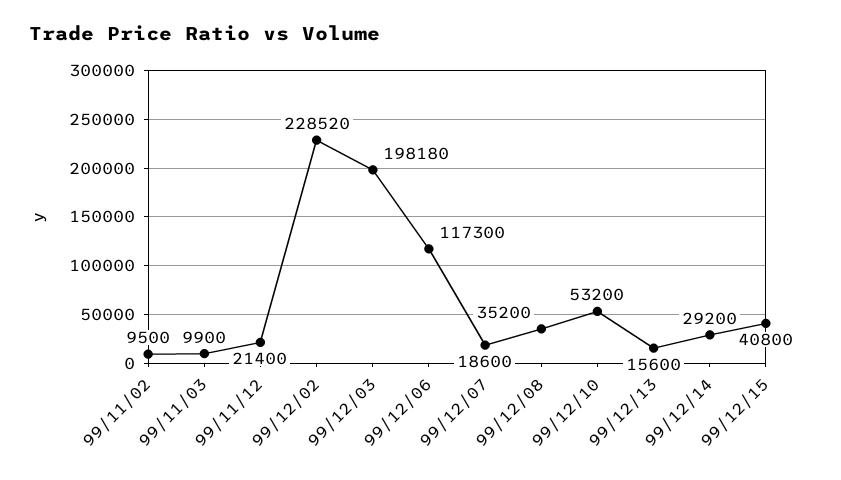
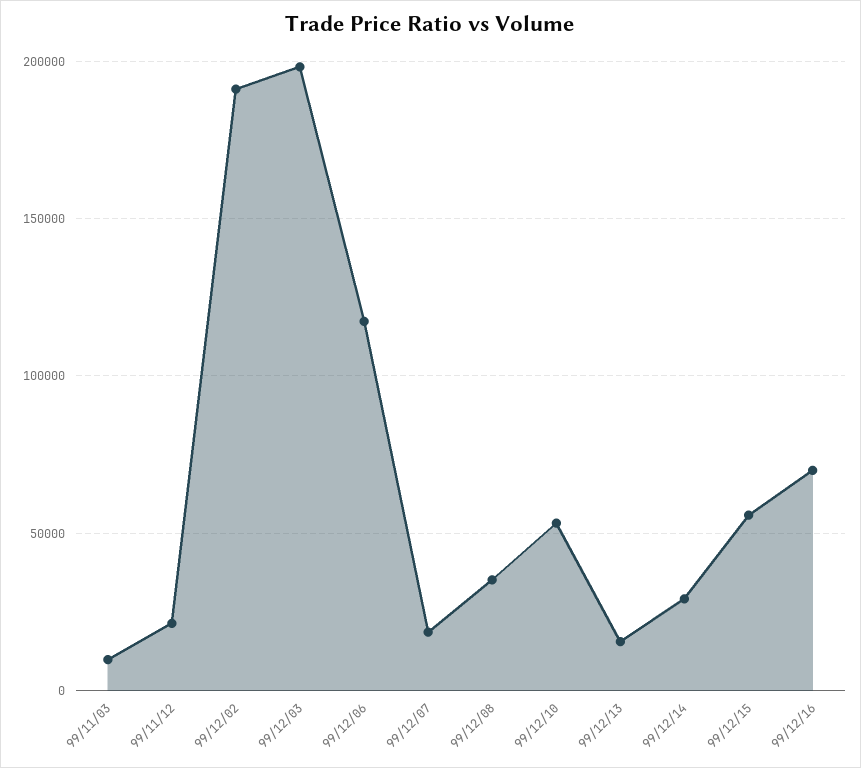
99/11/02: 9500 -> none
99/12/02: 228520 -> 190000
99/12/15: 40800 -> 55000
99/12/16: none -> 70000

